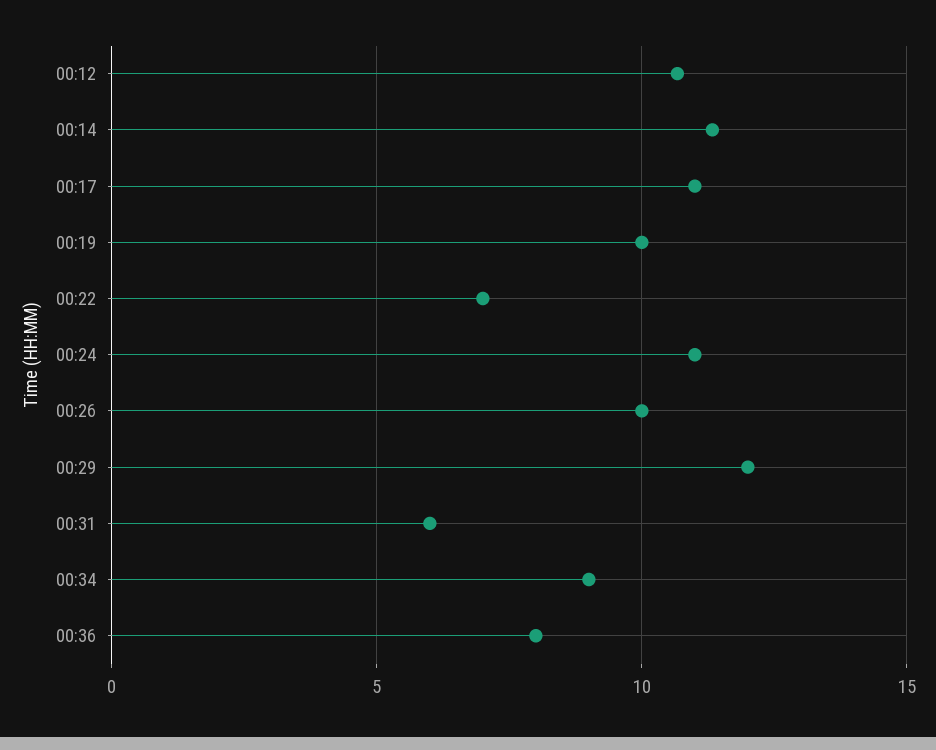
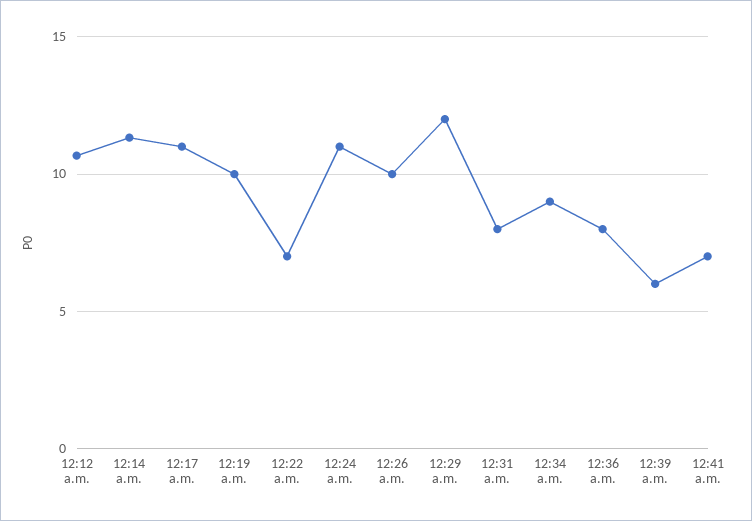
00:31: 6 -> 8
12:39 a.m.: none -> 6
12:41 a.m.: none -> 7

